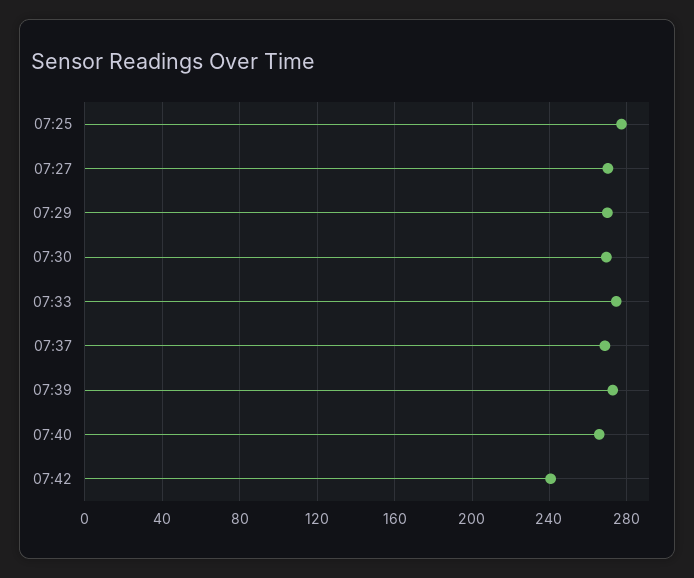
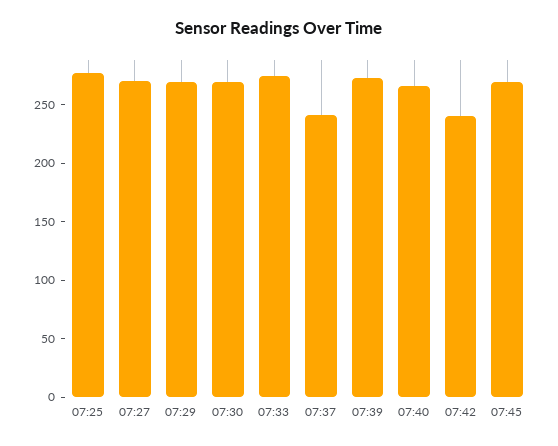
07:37: 270 -> 240
07:45: none -> 270

